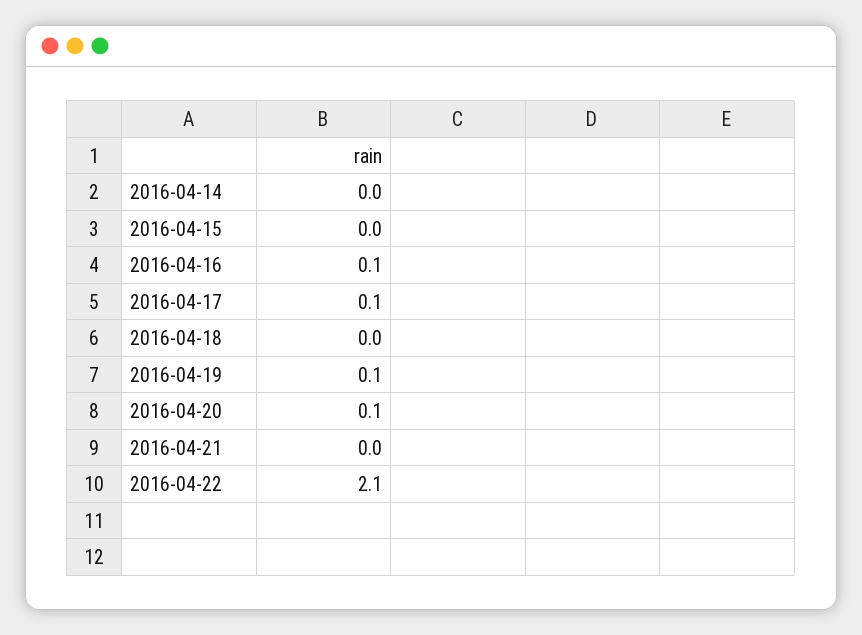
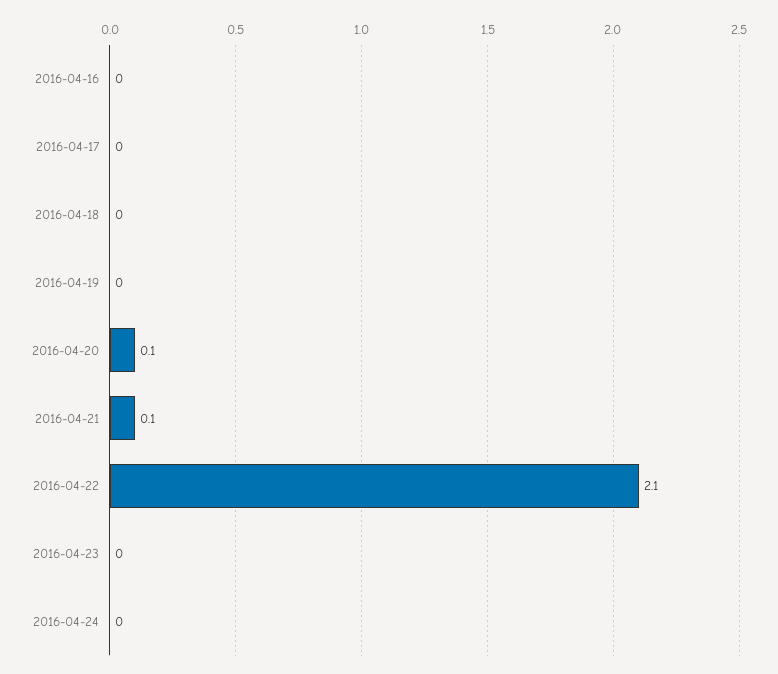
2016-04-14: 0 -> none
2016-04-15: 0 -> none
2016-04-16: 0.1 -> 0
2016-04-17: 0.1 -> 0
2016-04-19: 0.1 -> 0
2016-04-21: 0 -> 0.1
2016-04-23: none -> 0
2016-04-24: none -> 0

